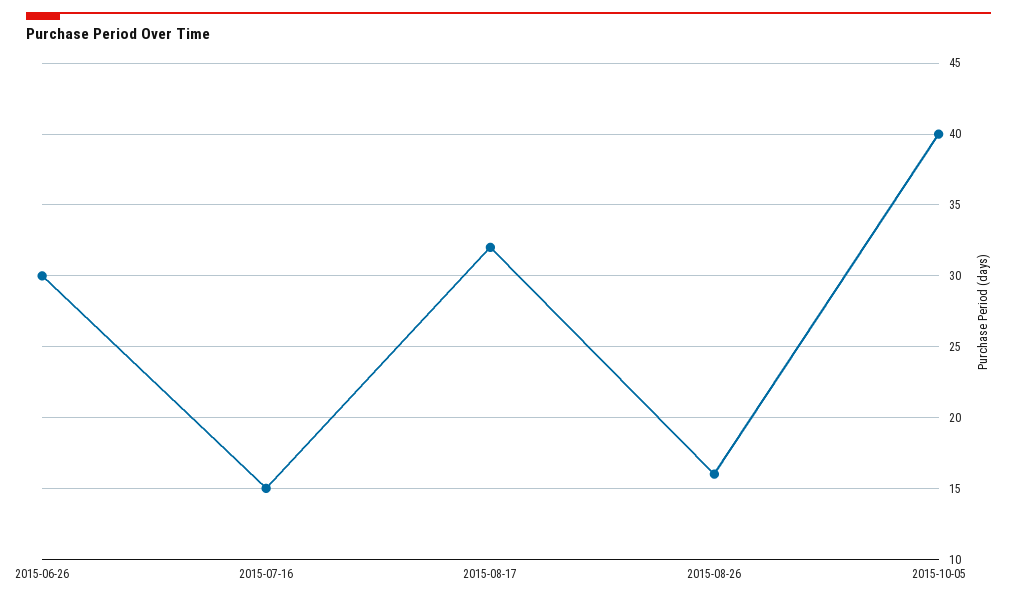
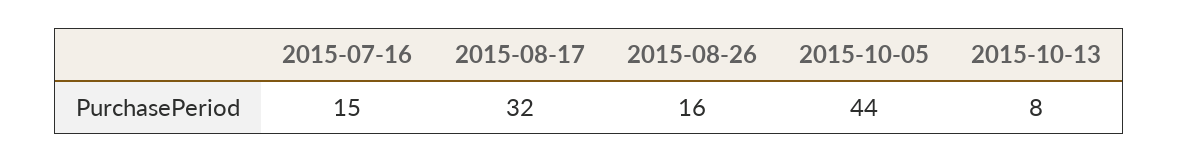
2015-06-26: 30 -> none
2015-10-05: 40 -> 44
2015-10-13: none -> 8

